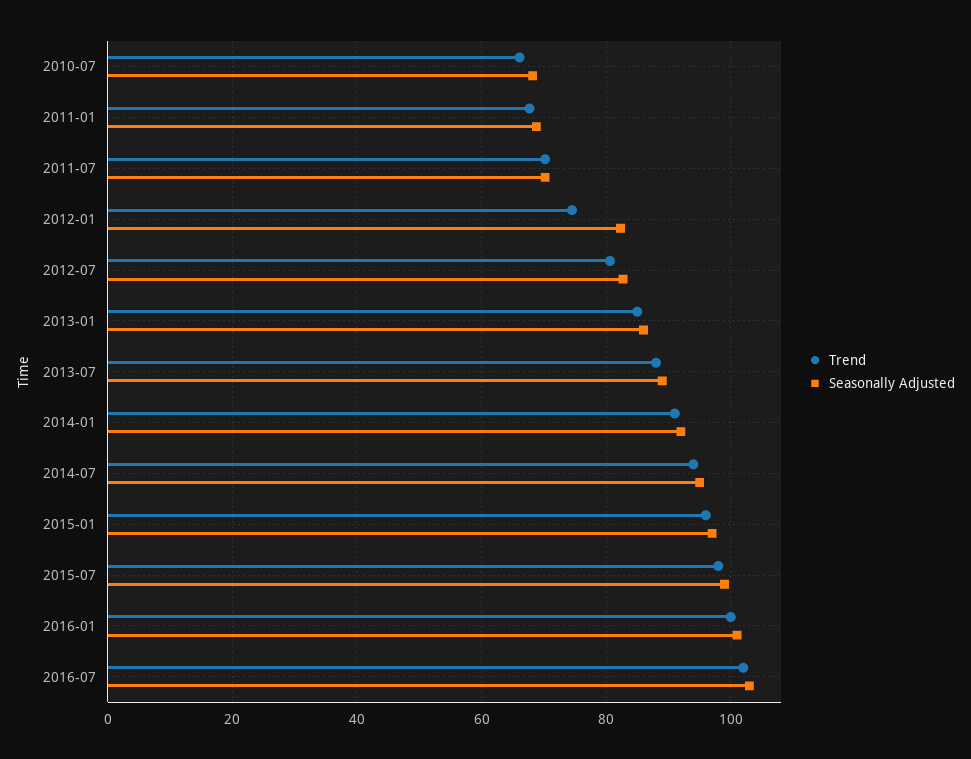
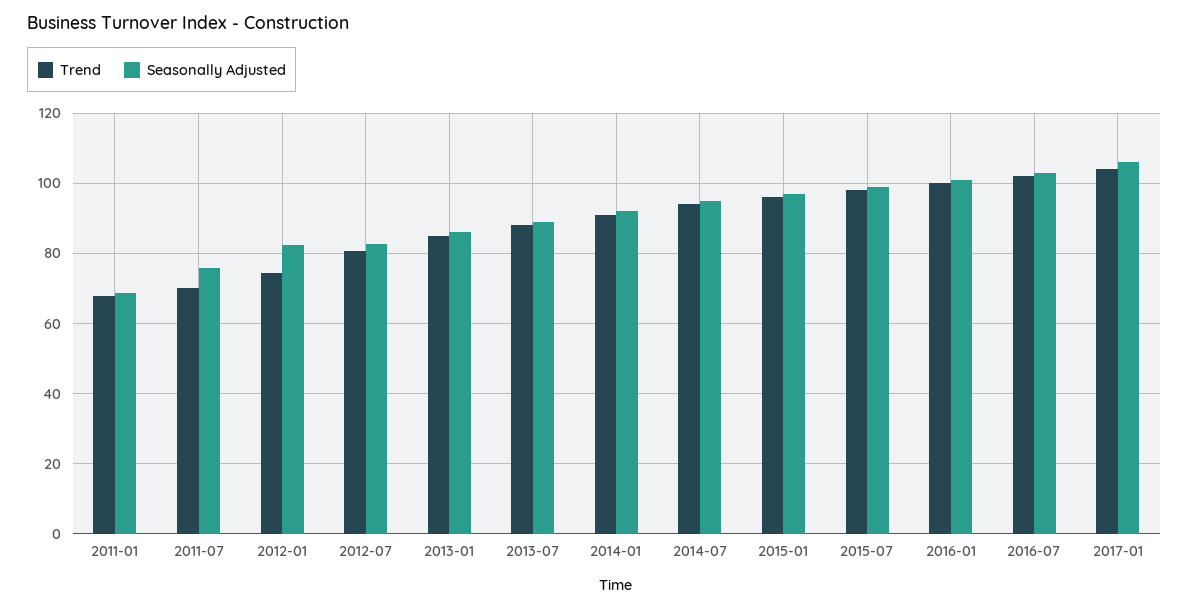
Trend, 2010-07: 66 -> none
Seasonally Adjusted, 2010-07: 68 -> none
Seasonally Adjusted, 2011-07: 70 -> 76
Trend, 2017-01: none -> 104
Seasonally Adjusted, 2017-01: none -> 106

